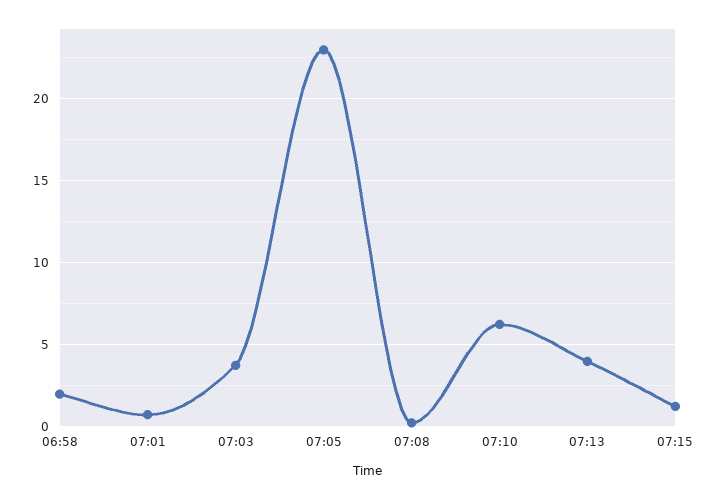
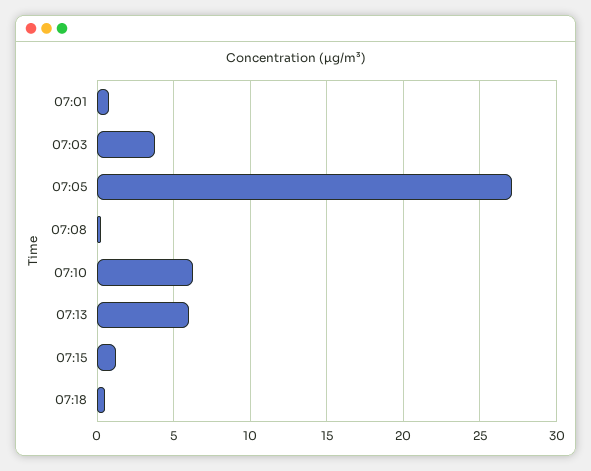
06:58: 2 -> none
07:05: 23 -> 27
07:13: 4 -> 6
07:18: none -> 0.5

